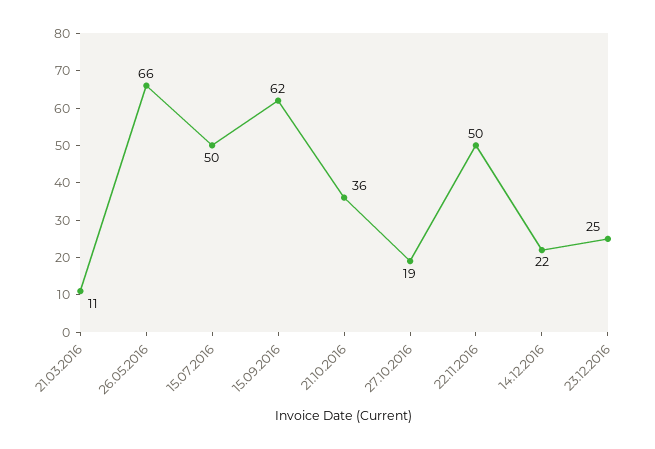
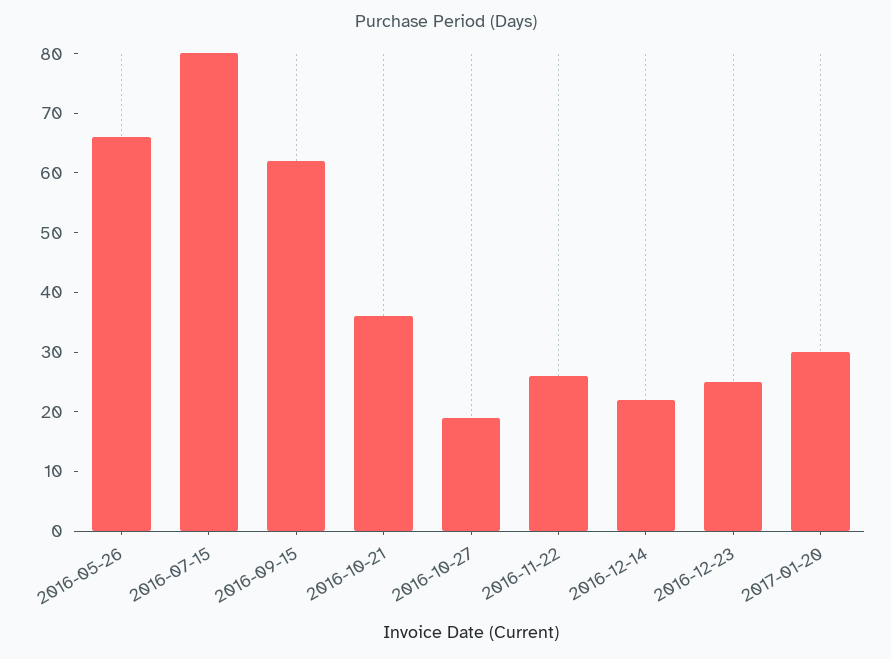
21.03.2016: 11 -> none
15.07.2016: 50 -> 80
22.11.2016: 50 -> 25
2017-01-20: none -> 30

